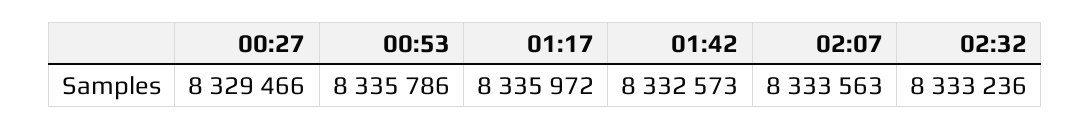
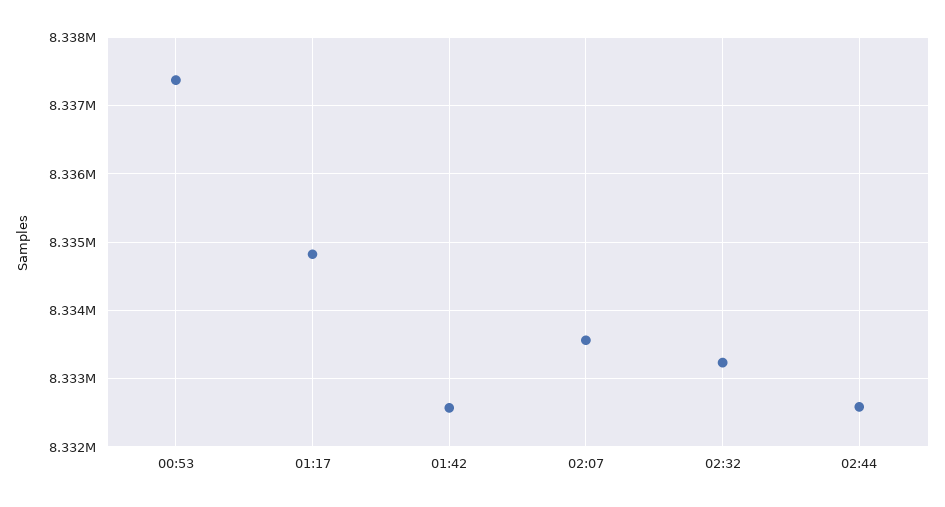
00:27: 8329466 -> none
00:53: 8335786 -> 8337400
01:17: 8335972 -> 8334800
02:44: none -> 8332600

